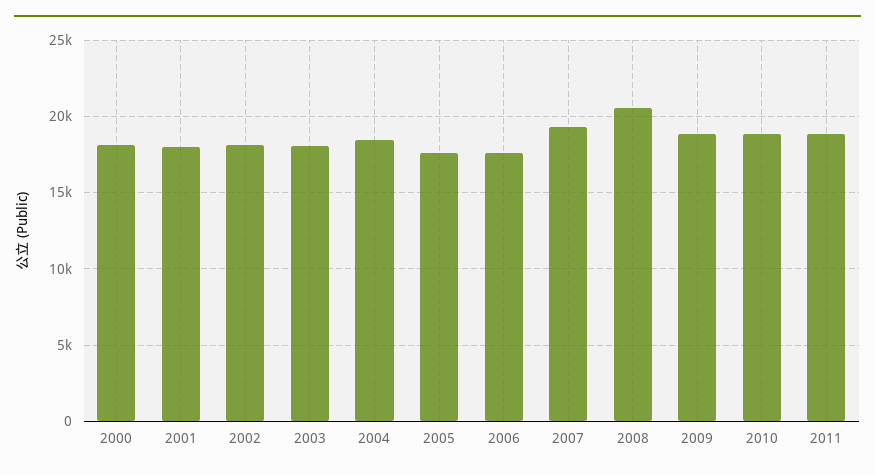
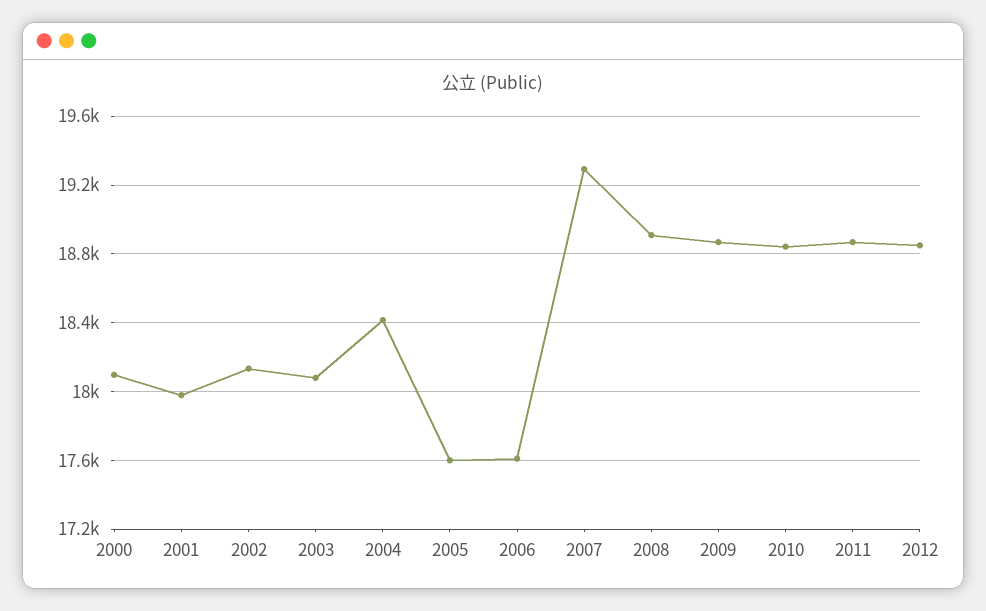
2008: 20500 -> 18900
2012: none -> 18850

